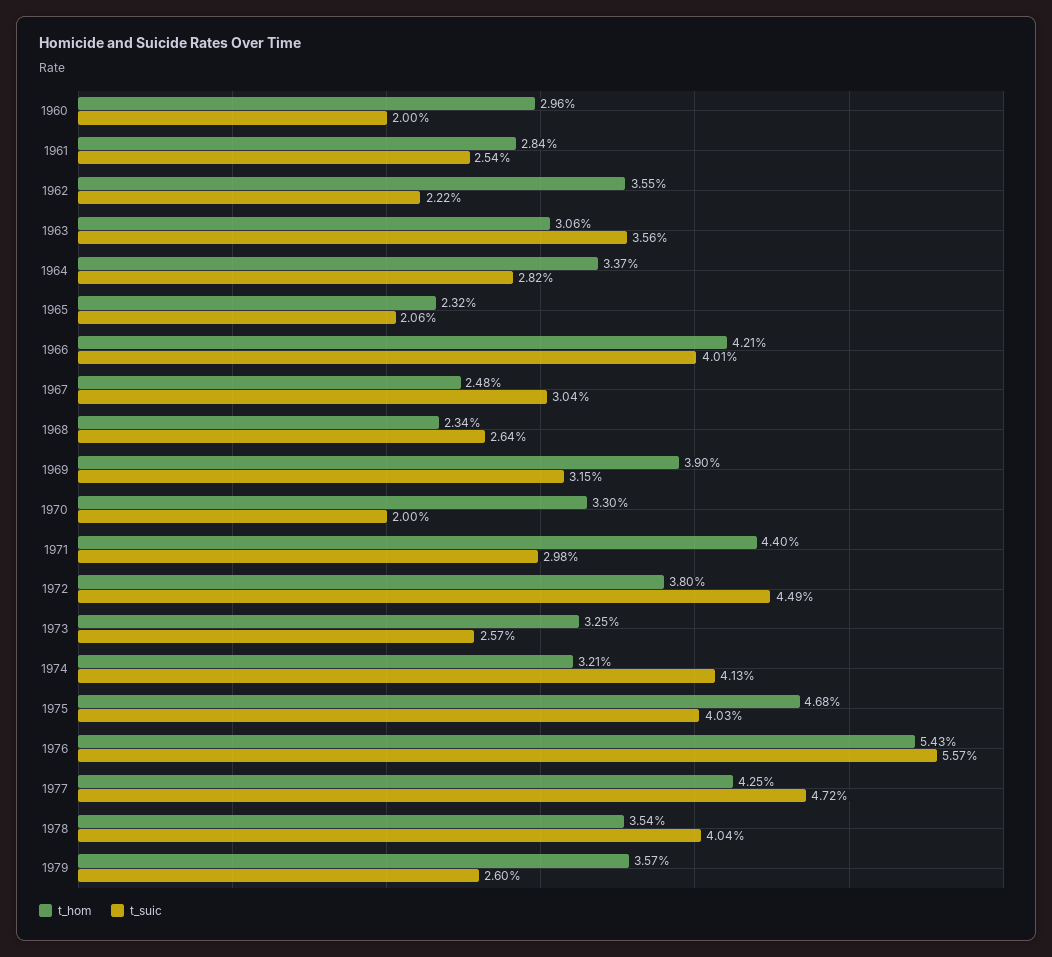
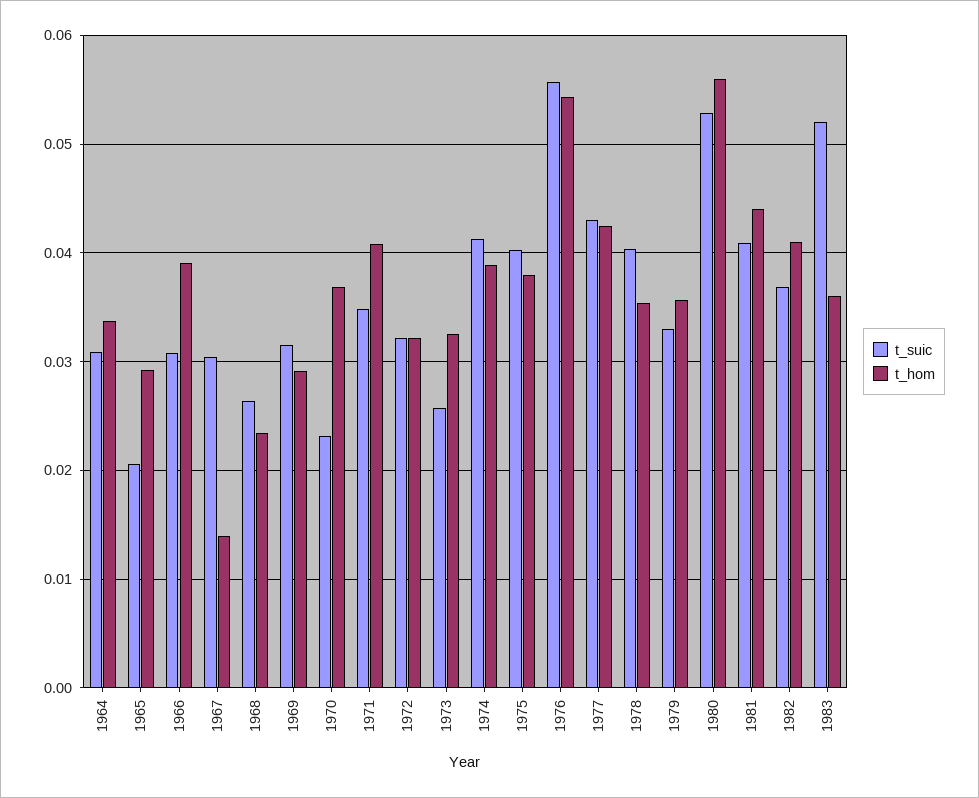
t_hom, 1960: 0.0296 -> none
t_suic, 1960: 0.02 -> none
t_hom, 1961: 0.0284 -> none
t_suic, 1961: 0.0254 -> none
t_hom, 1962: 0.0355 -> none
t_suic, 1962: 0.0222 -> none
t_hom, 1963: 0.0306 -> none
t_suic, 1963: 0.0356 -> none
t_suic, 1964: 0.0282 -> 0.031
t_hom, 1965: 0.0232 -> 0.029
t_hom, 1966: 0.0421 -> 0.039
t_suic, 1966: 0.0401 -> 0.031
t_hom, 1967: 0.0248 -> 0.014
t_hom, 1969: 0.039 -> 0.029
t_hom, 1970: 0.033 -> 0.037
t_suic, 1970: 0.02 -> 0.023
t_hom, 1971: 0.044 -> 0.041
t_suic, 1971: 0.0298 -> 0.035
t_hom, 1972: 0.038 -> 0.032
t_suic, 1972: 0.0449 -> 0.032
t_hom, 1974: 0.0321 -> 0.039
t_hom, 1975: 0.0468 -> 0.038
t_suic, 1977: 0.0472 -> 0.043
t_suic, 1979: 0.026 -> 0.033
t_suic, 1980: none -> 0.053
t_hom, 1980: none -> 0.056
t_suic, 1981: none -> 0.041
t_hom, 1981: none -> 0.044
t_suic, 1982: none -> 0.037
t_hom, 1982: none -> 0.041
t_suic, 1983: none -> 0.052
t_hom, 1983: none -> 0.036

